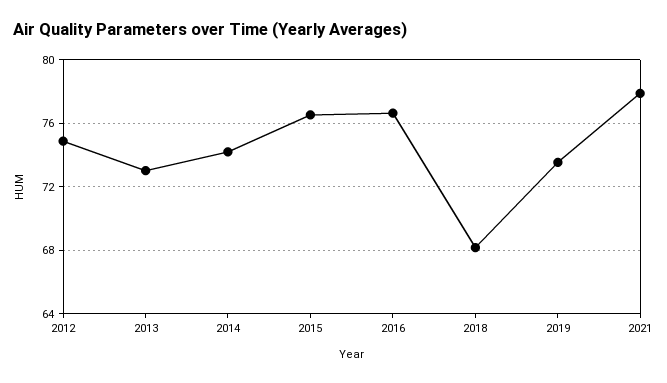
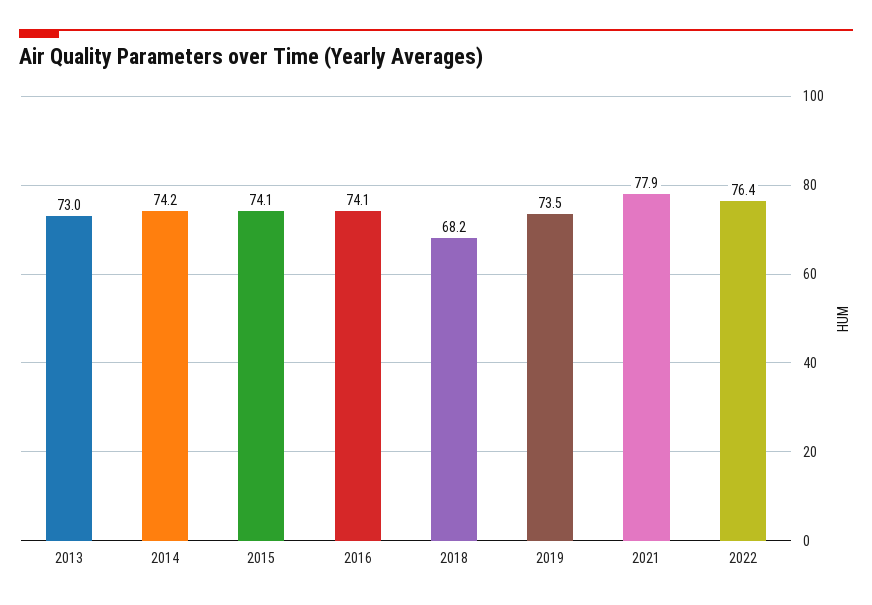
2012: 75 -> none
2015: 76.5 -> 74.1
2016: 76.5 -> 74.1
2022: none -> 76.4

